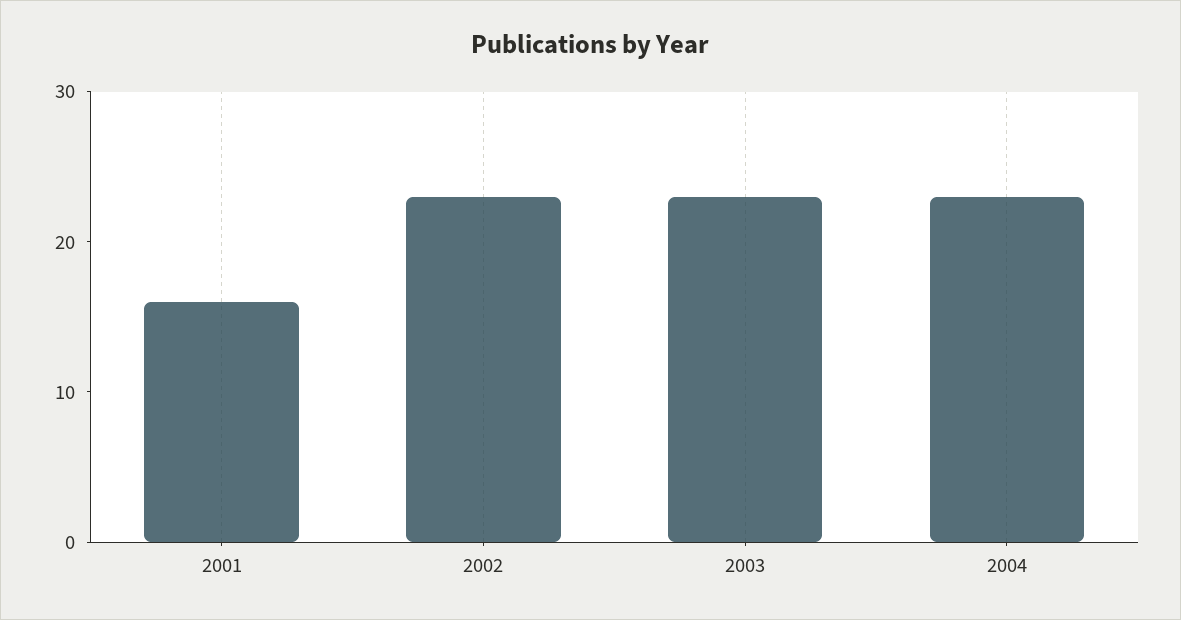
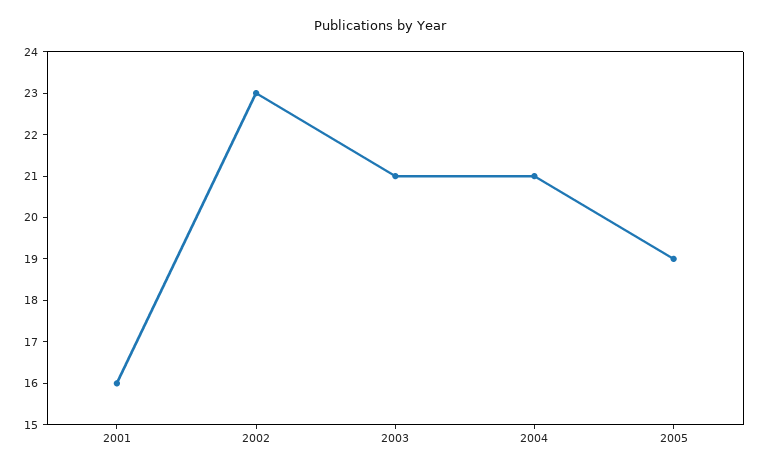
2003: 23 -> 21
2004: 23 -> 21
2005: none -> 19

